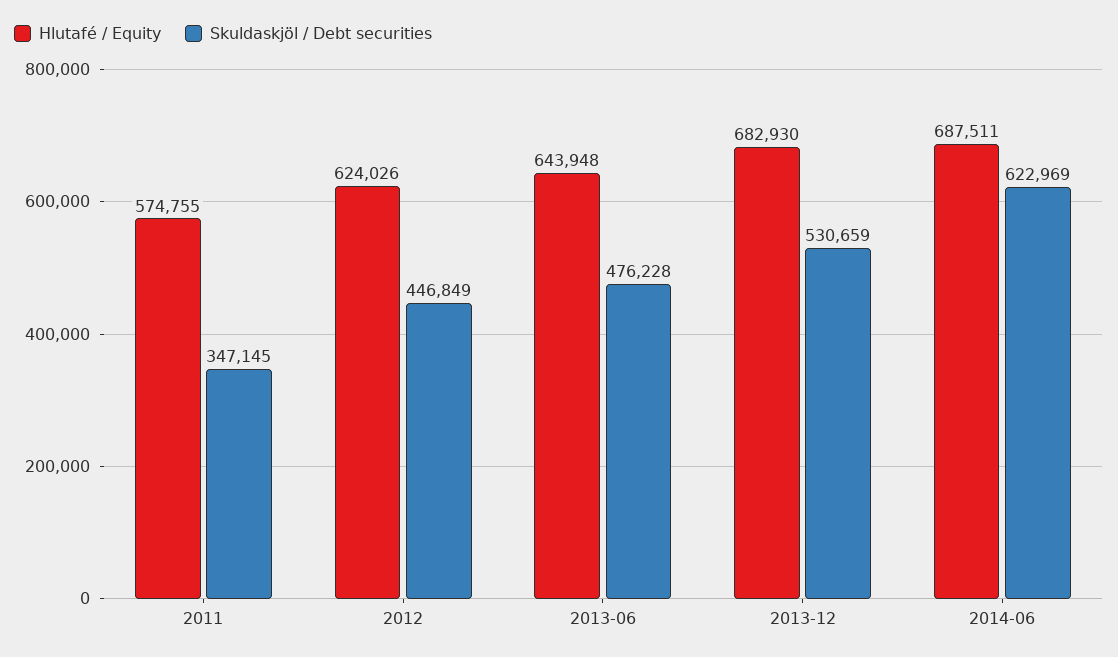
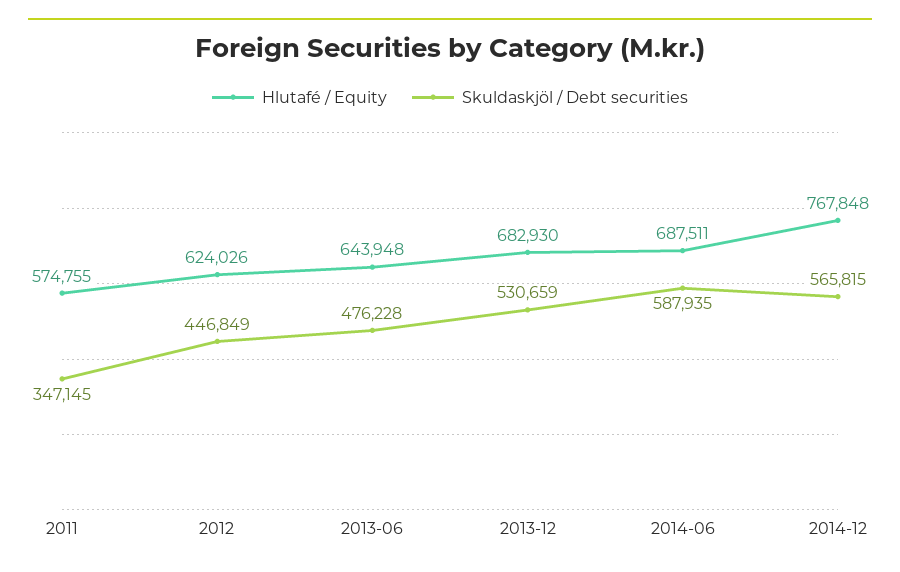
Skuldaskjöl / Debt securities, 2014-06: 622969 -> 587935
Hlutafé / Equity, 2014-12: none -> 767848
Skuldaskjöl / Debt securities, 2014-12: none -> 565815

